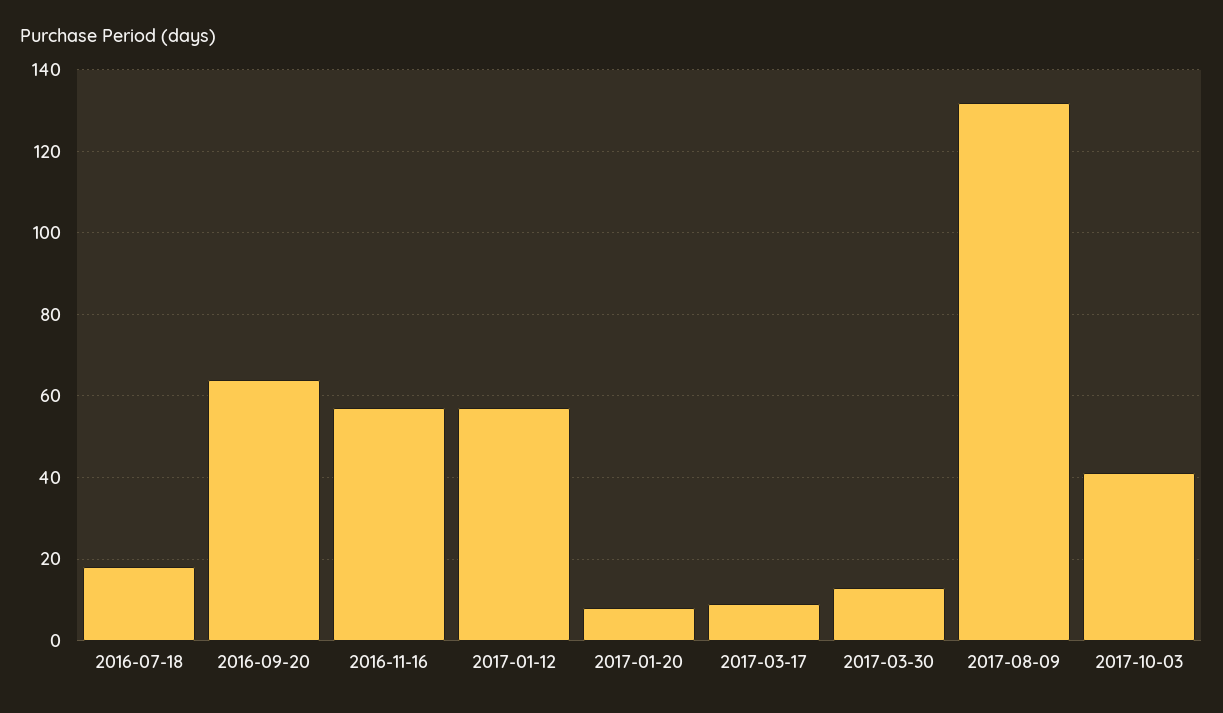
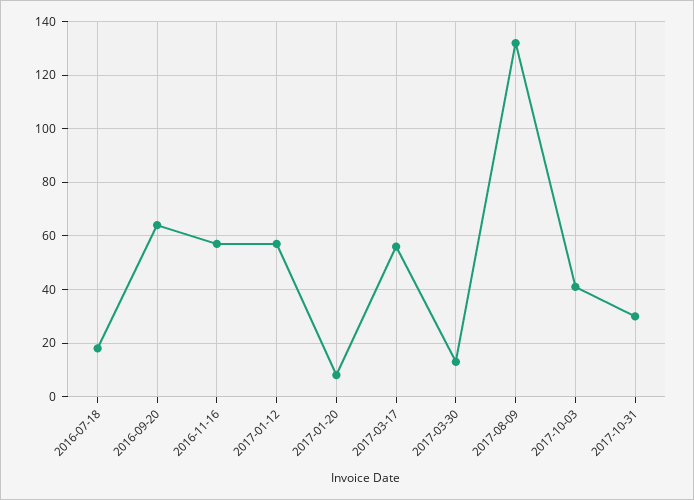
2017-03-17: 10 -> 55
2017-10-31: none -> 30

